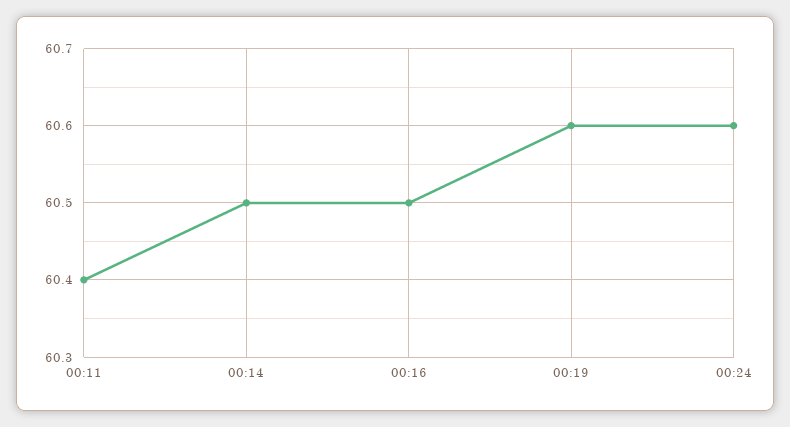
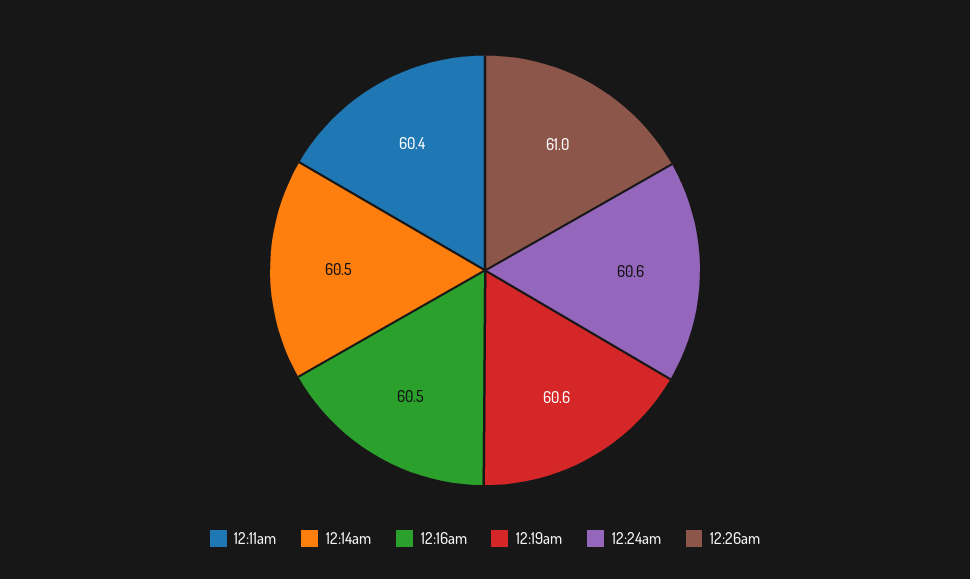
12:26am: none -> 61

